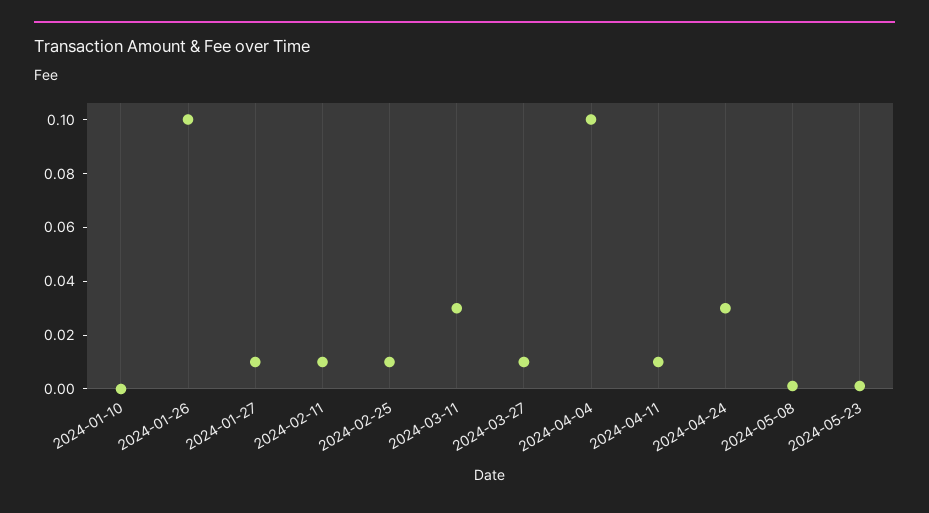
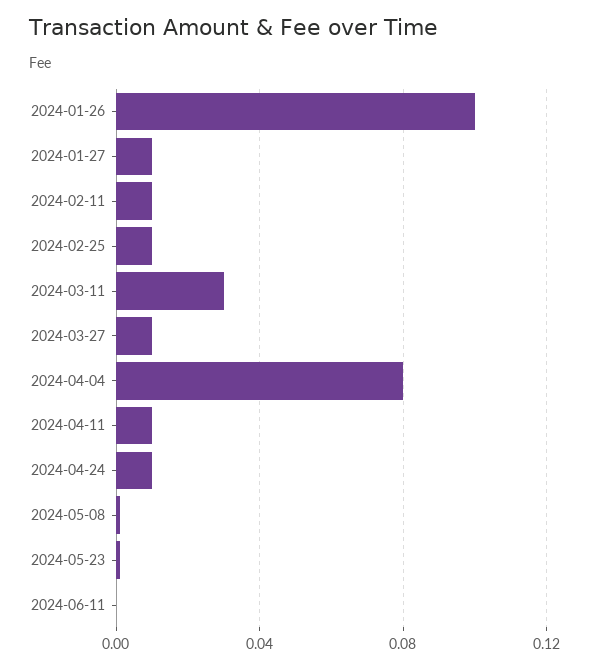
2024-01-10: 0 -> none
2024-04-04: 0.1 -> 0.08
2024-04-24: 0.03 -> 0.01
2024-06-11: none -> 0

